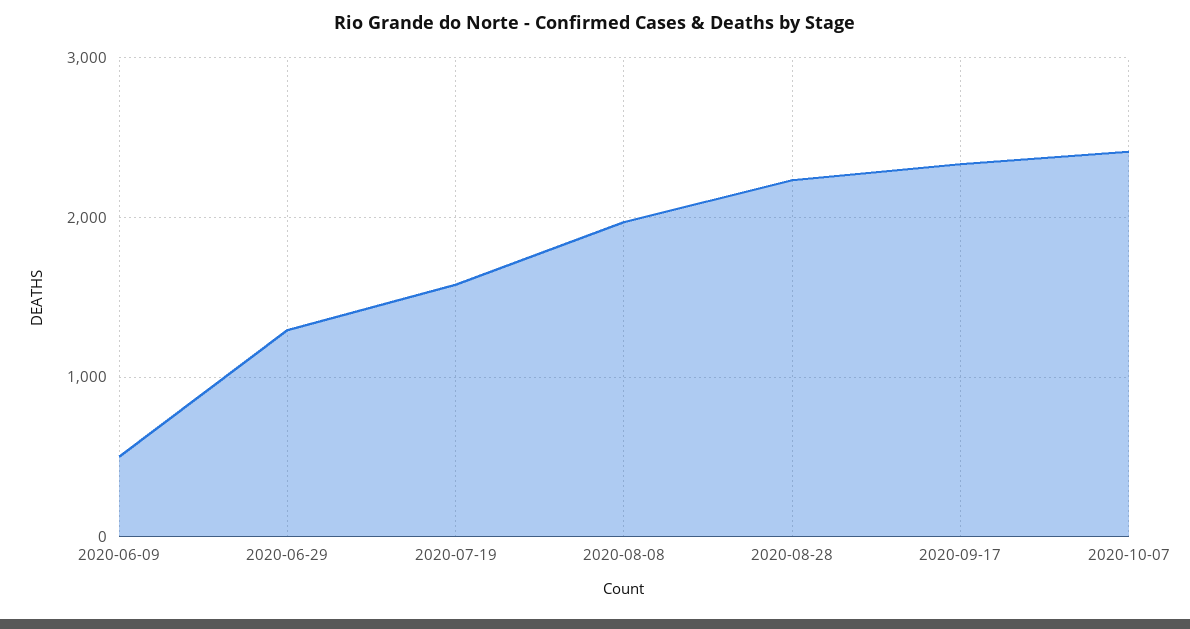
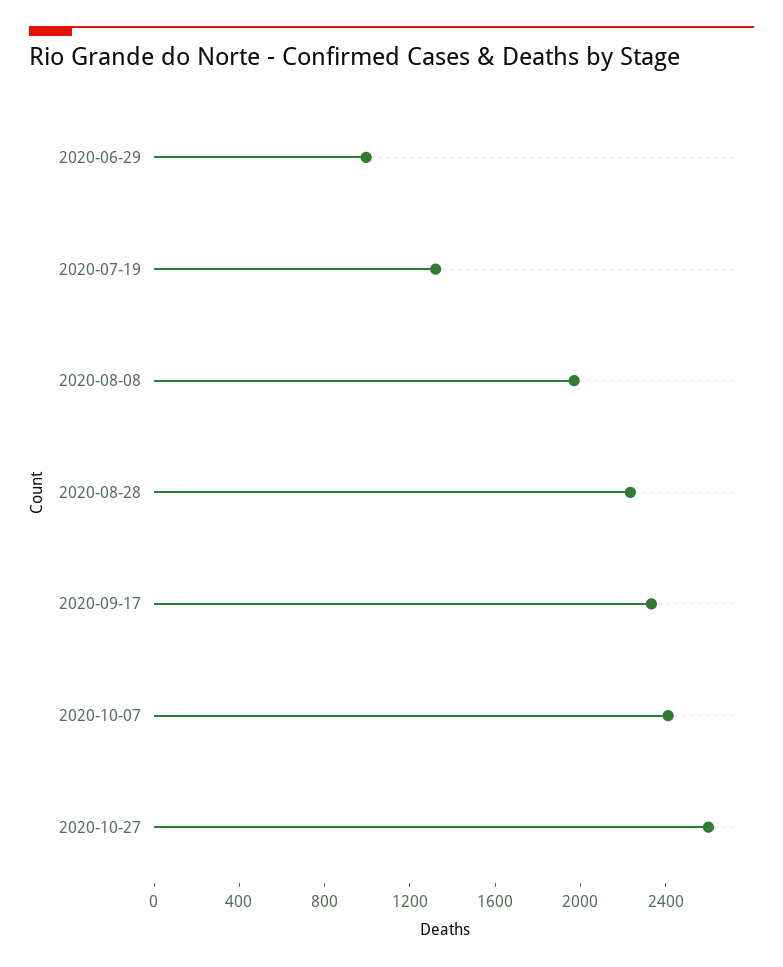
2020-06-09: 500 -> none
2020-06-29: 1300 -> 1000
2020-07-19: 1600 -> 1300
2020-10-27: none -> 2600

